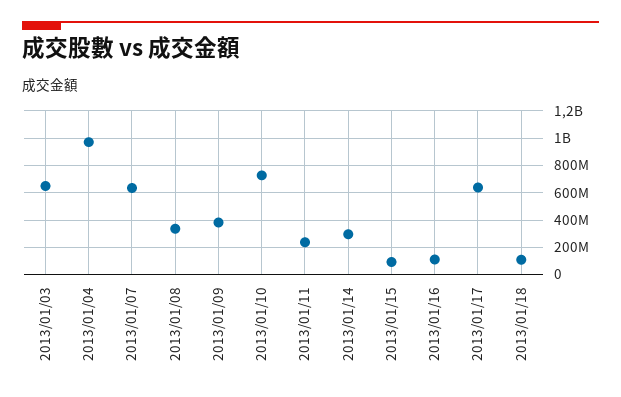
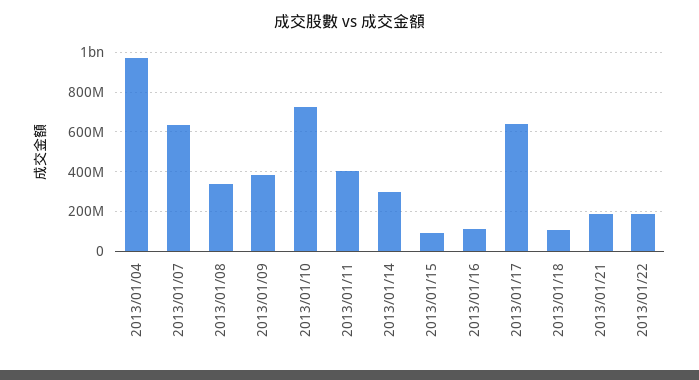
2013/01/03: 650000000 -> none
2013/01/11: 250000000 -> 400000000
2013/01/21: none -> 200000000
2013/01/22: none -> 200000000

